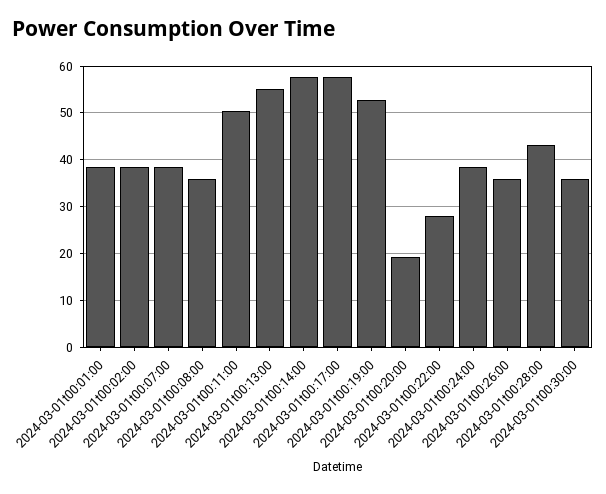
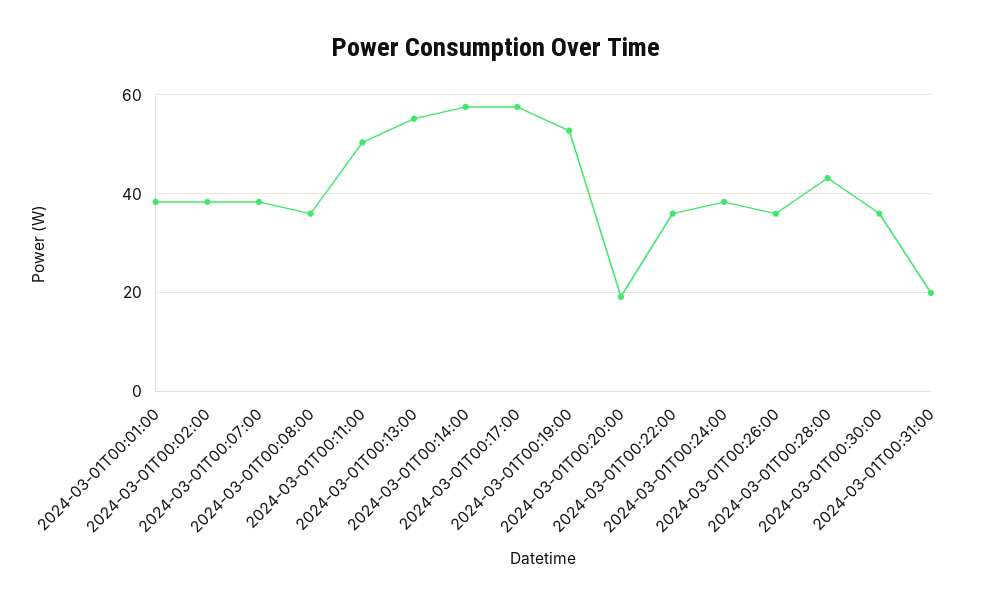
2024-03-01t00:22:00: 28 -> 36
2024-03-01T00:31:00: none -> 20

